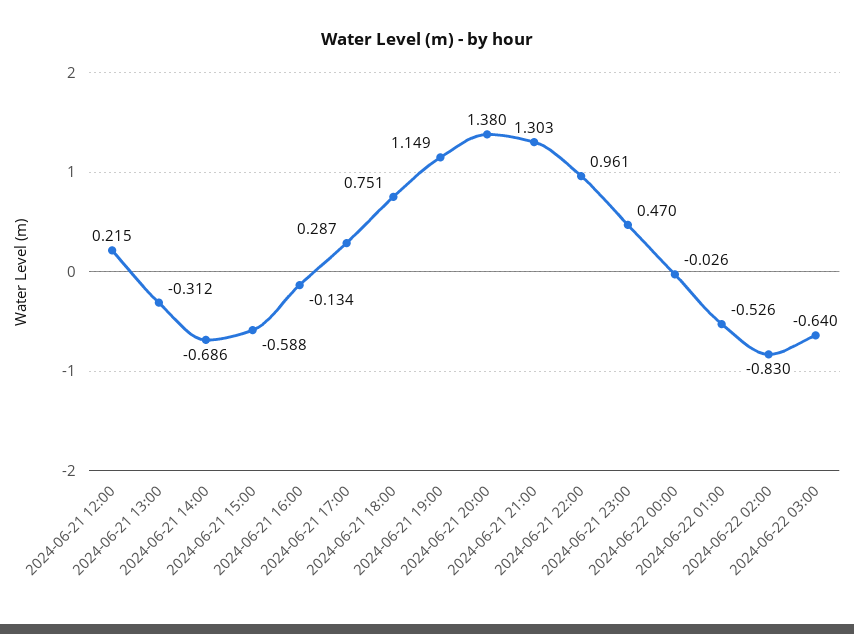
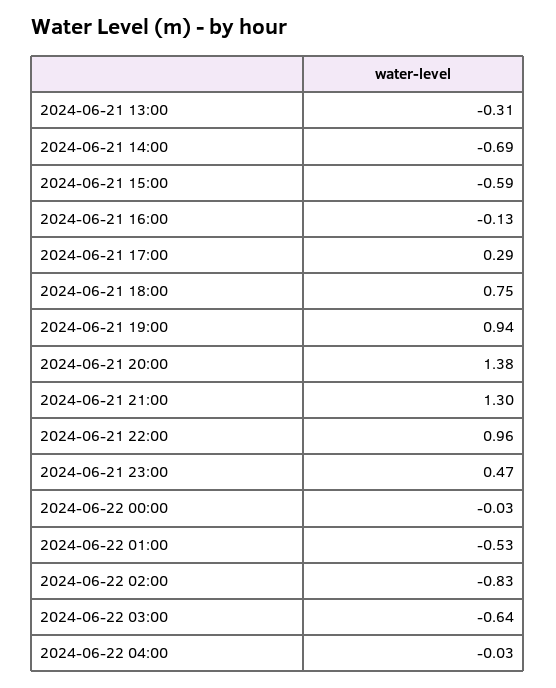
2024-06-21 12:00: 0.215 -> none
2024-06-21 19:00: 1.149 -> 0.94
2024-06-22 04:00: none -> -0.03

